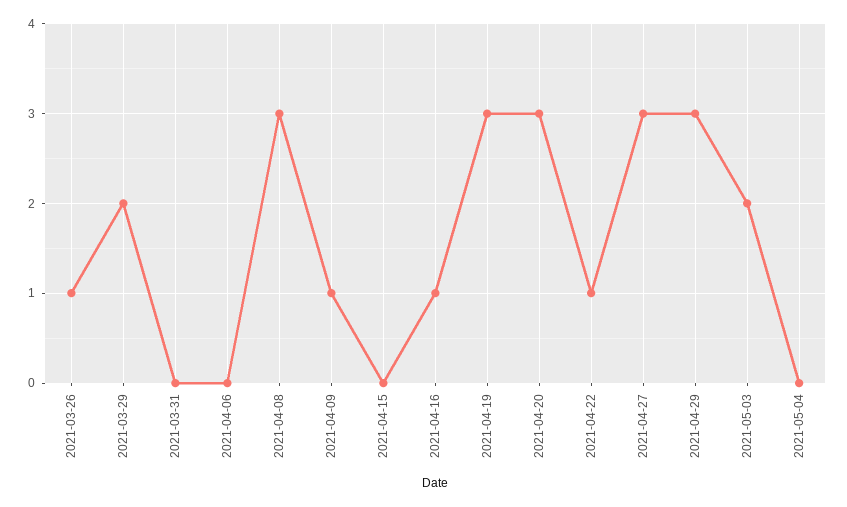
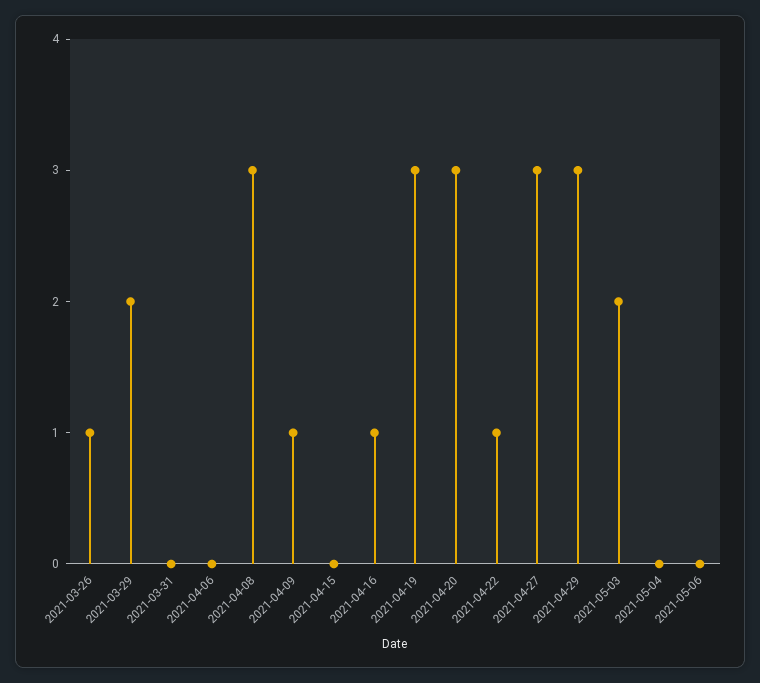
2021-05-06: none -> 0

